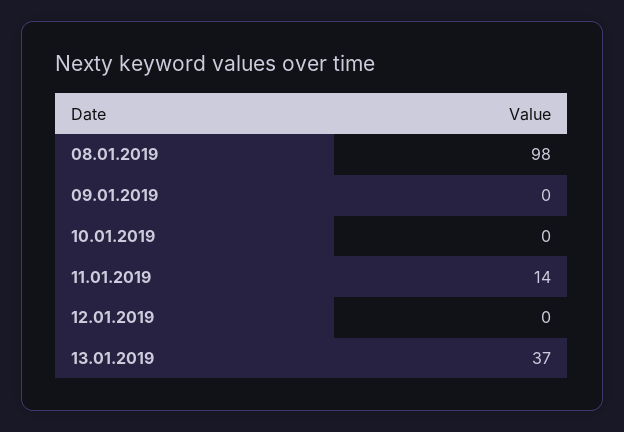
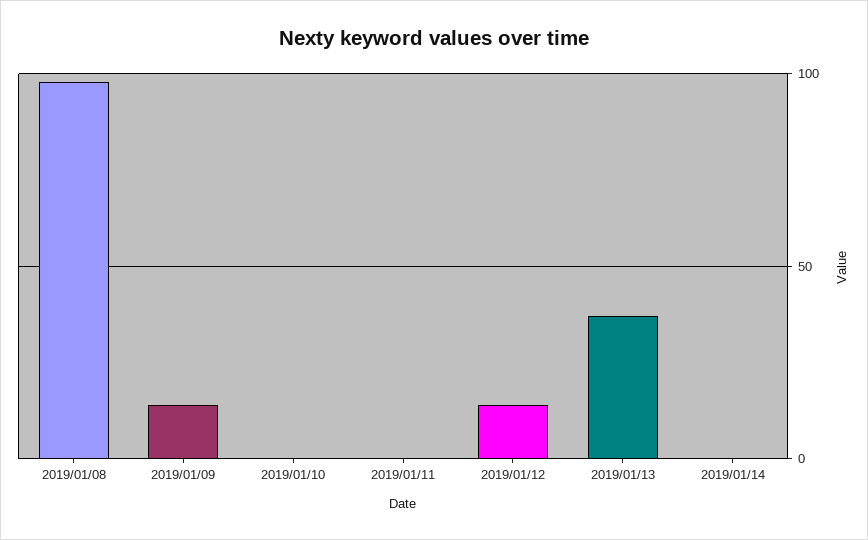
09.01.2019: 0 -> 15
11.01.2019: 14 -> 0
12.01.2019: 0 -> 15
2019/01/14: none -> 0

